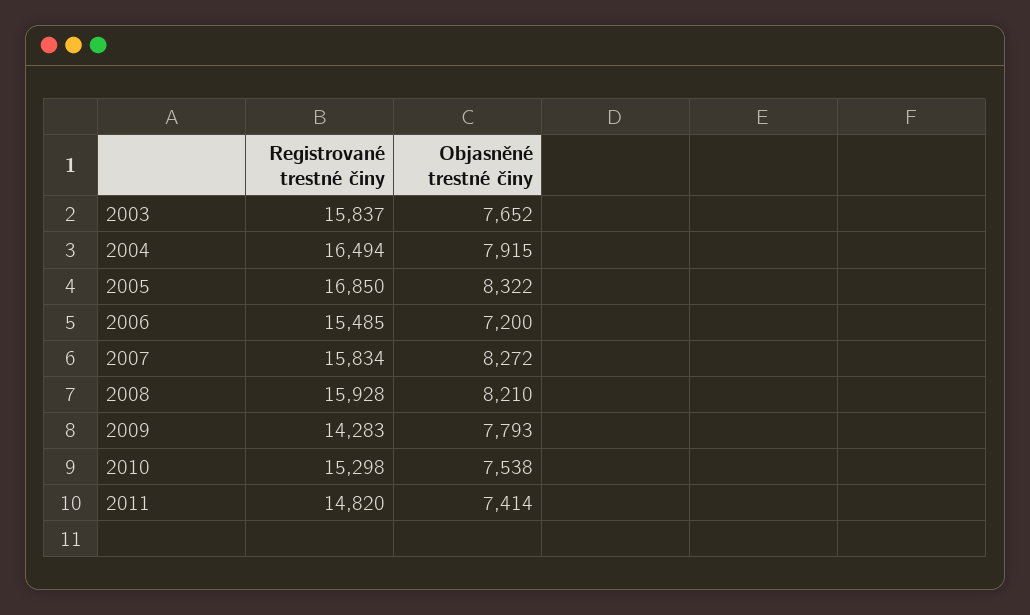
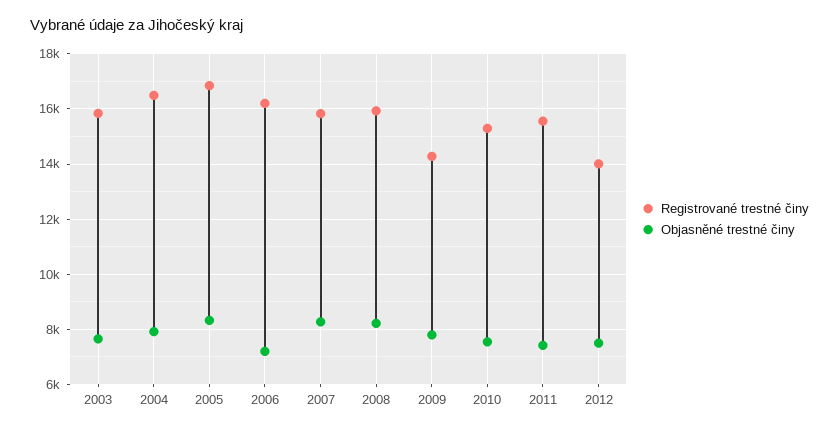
Registrované trestné činy, 2006: 15485 -> 16250
Registrované trestné činy, 2011: 14820 -> 15500
Registrované trestné činy, 2012: none -> 14000
Objasněné trestné činy, 2012: none -> 7500

